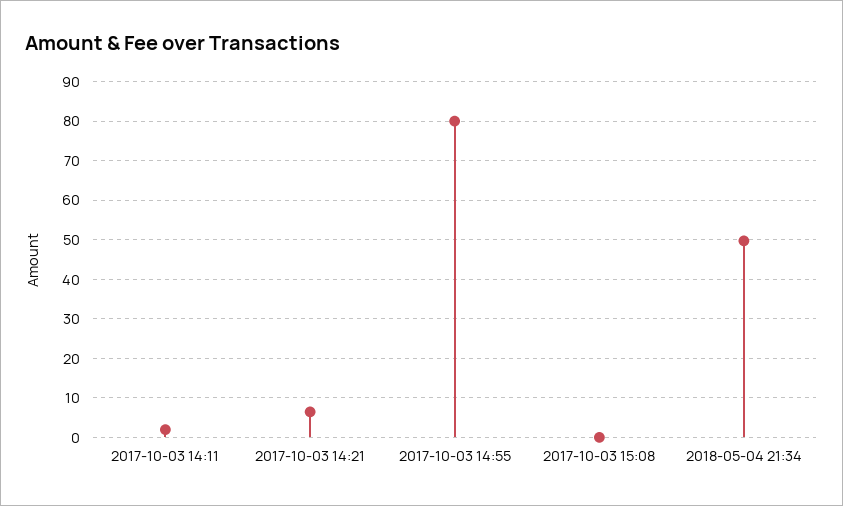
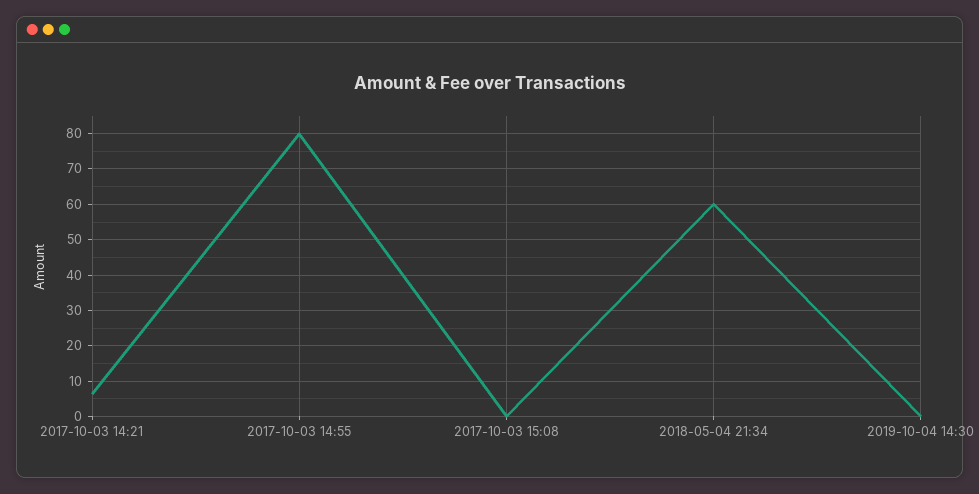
2017-10-03 14:11: 2 -> none
2018-05-04 21:34: 50 -> 60
2019-10-04 14:30: none -> 0

